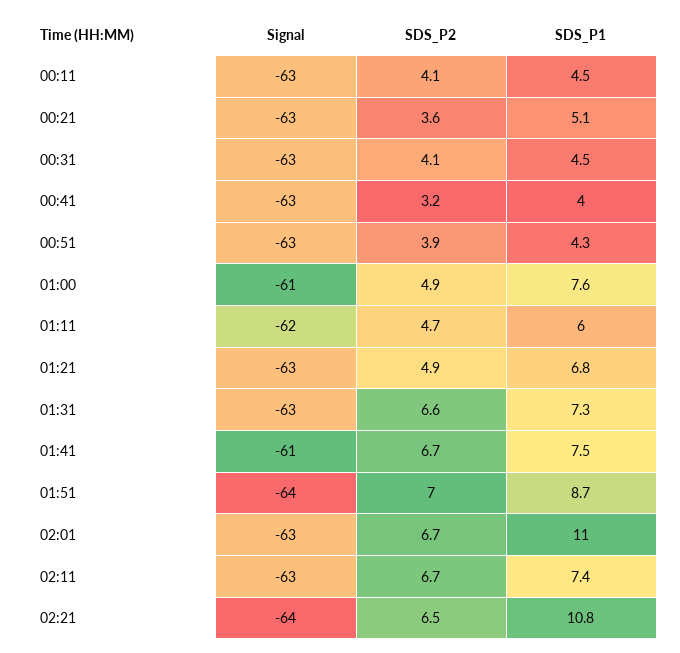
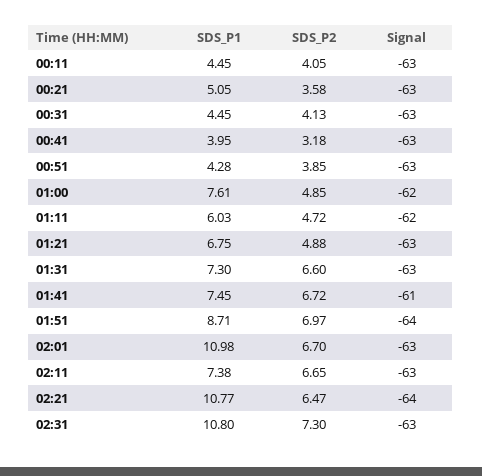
Signal, 01:00: -61 -> -62
SDS_P1, 02:31: none -> 10.8
SDS_P2, 02:31: none -> 7.3
Signal, 02:31: none -> -63

